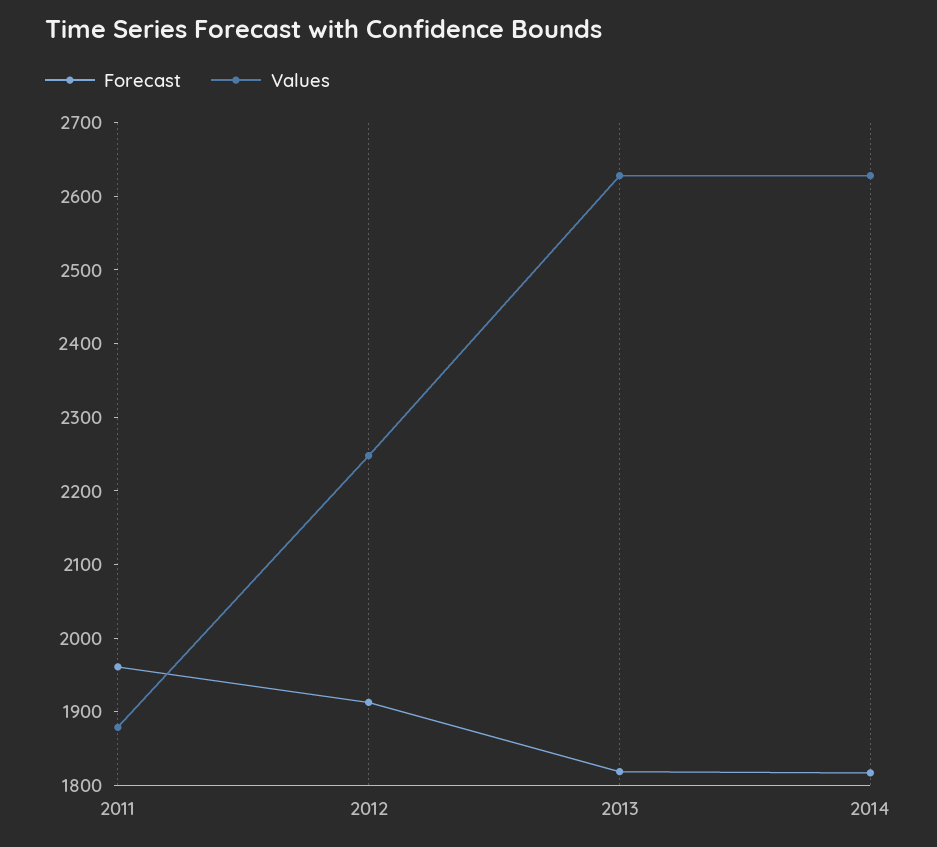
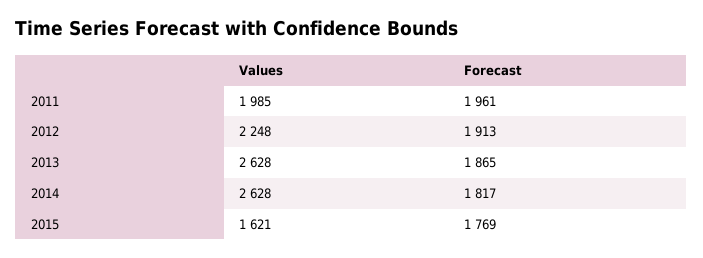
Values, 2011: 1880 -> 1985
Forecast, 2013: 1820 -> 1865
Values, 2015: none -> 1621
Forecast, 2015: none -> 1769

